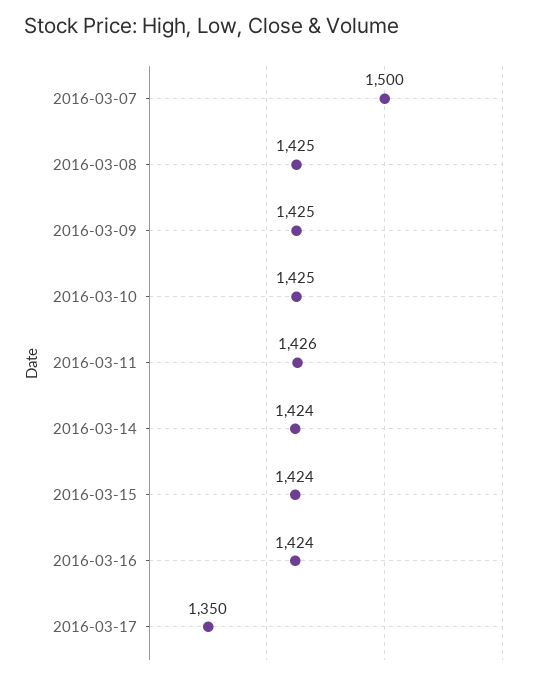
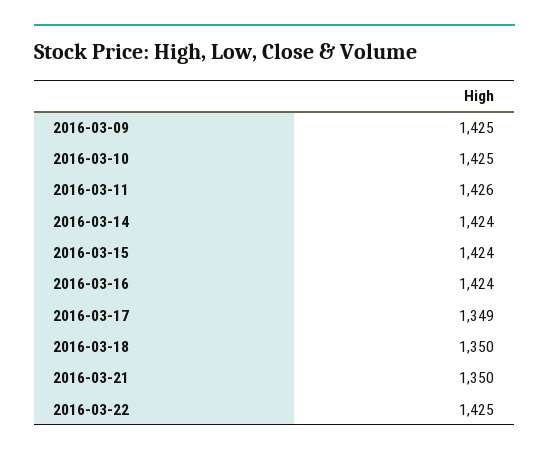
2016-03-07: 1500 -> none
2016-03-08: 1425 -> none
2016-03-17: 1350 -> 1349
2016-03-18: none -> 1350
2016-03-21: none -> 1350
2016-03-22: none -> 1425

